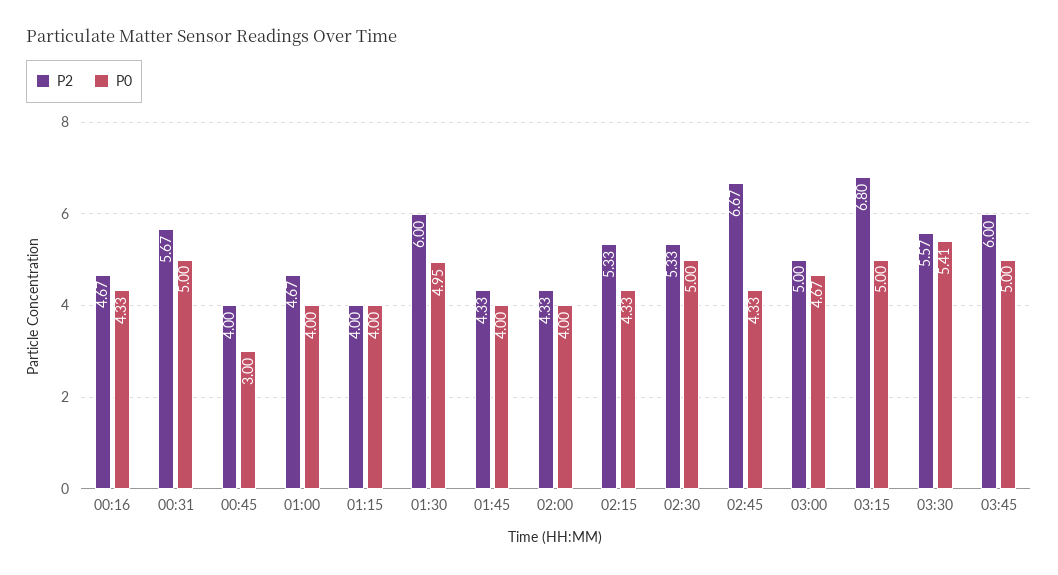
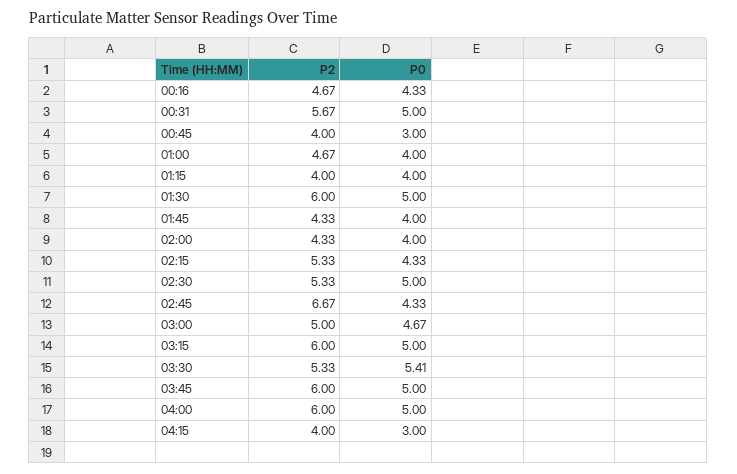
P0, 01:30: 4.95 -> 5
P2, 03:15: 6.8 -> 6
P2, 03:30: 5.57 -> 5.33
P2, 04:00: none -> 6
P0, 04:00: none -> 5
P2, 04:15: none -> 4
P0, 04:15: none -> 3

